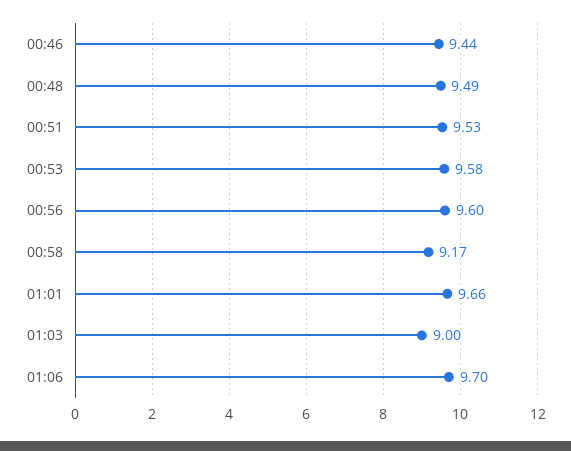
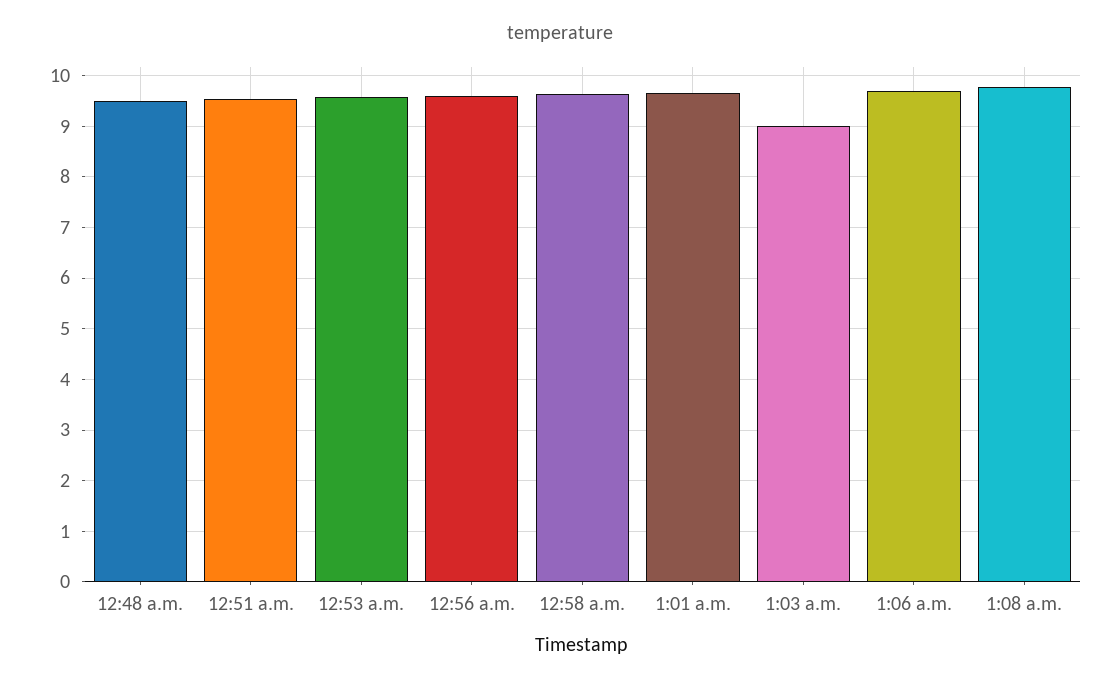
00:46: 9.44 -> none
00:58: 9.17 -> 9.6
1:08 a.m.: none -> 9.8

